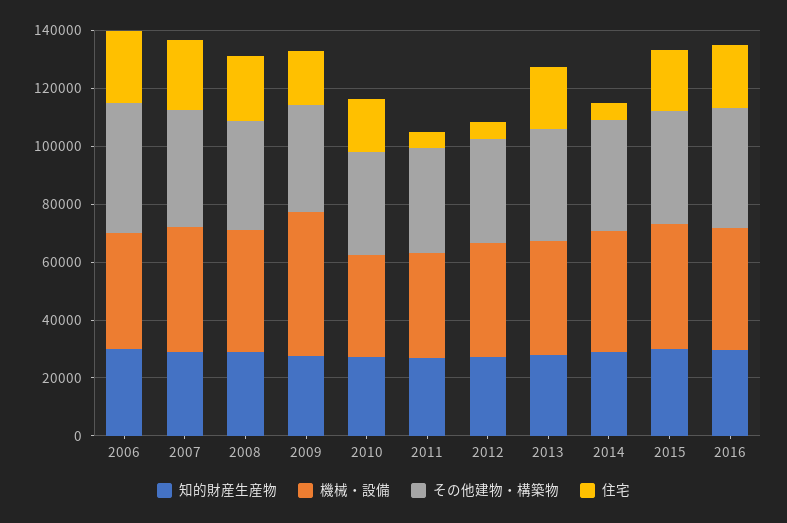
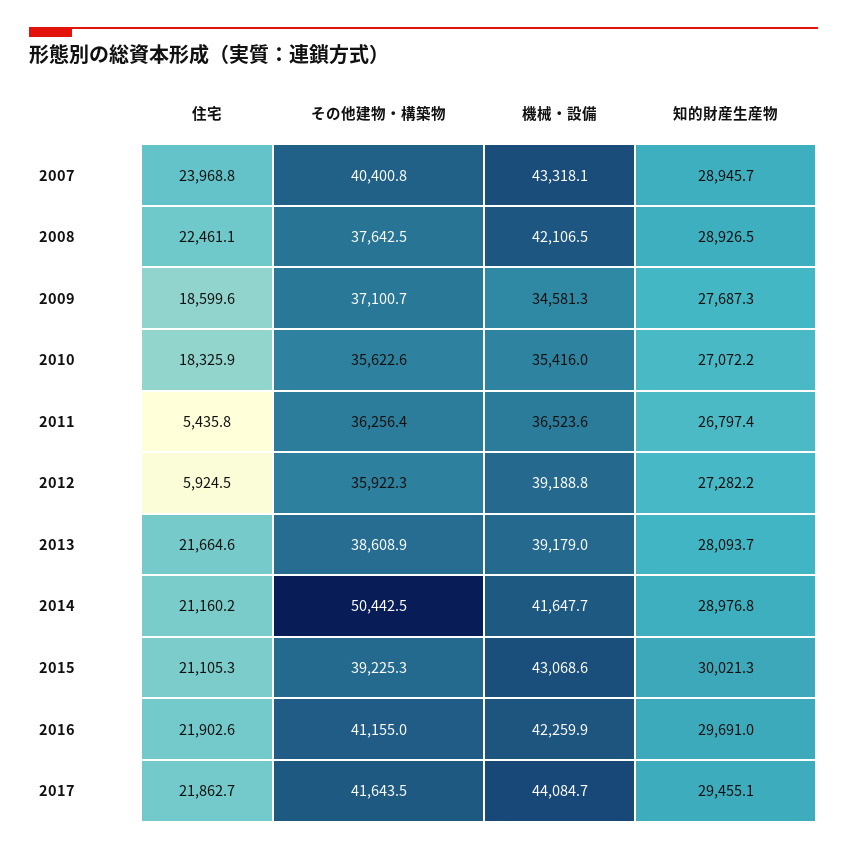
知的財産生産物, 2006: 30000 -> none
機械・設備, 2006: 40000 -> none
その他建物・構築物, 2006: 45000 -> none
住宅, 2006: 25000 -> none
機械・設備, 2009: 50000 -> 34581.3
その他建物・構築物, 2014: 40000 -> 50442.5
住宅, 2014: 5000 -> 21160.2
住宅, 2017: none -> 21862.7
その他建物・構築物, 2017: none -> 41643.5
機械・設備, 2017: none -> 44084.7
知的財産生産物, 2017: none -> 29455.1

